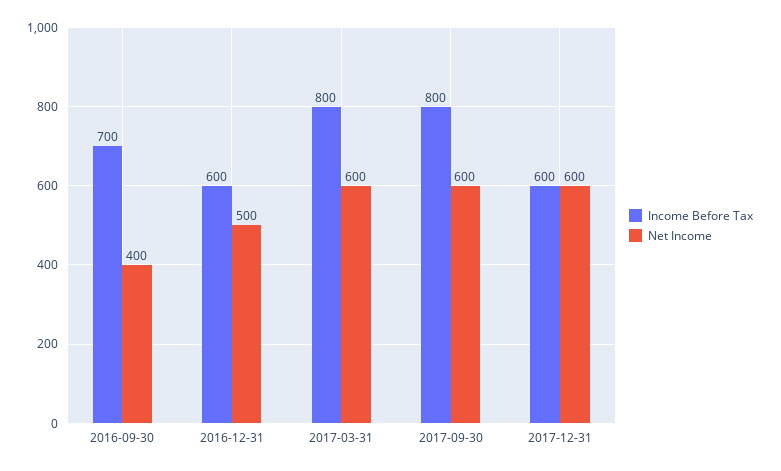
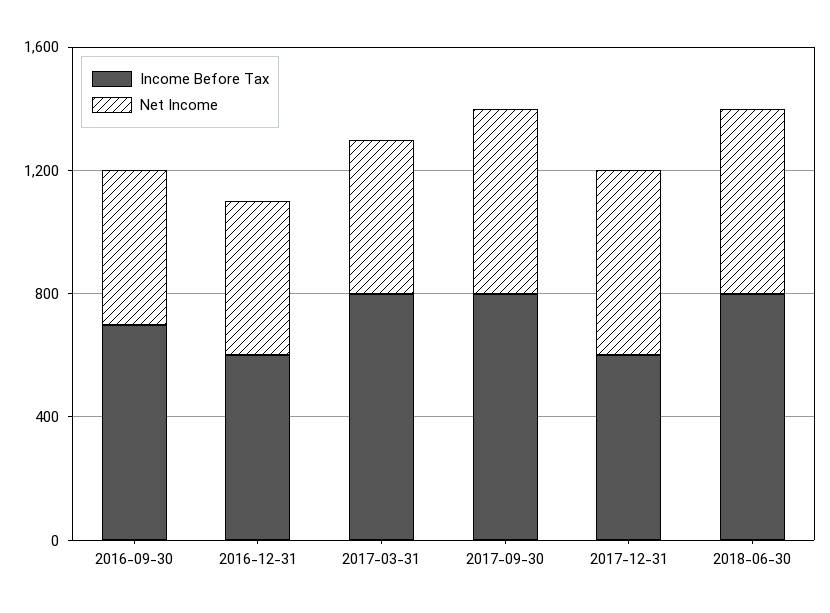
Net Income, 2016-09-30: 400 -> 500
Net Income, 2017-03-31: 600 -> 500
Income Before Tax, 2018-06-30: none -> 800
Net Income, 2018-06-30: none -> 600

